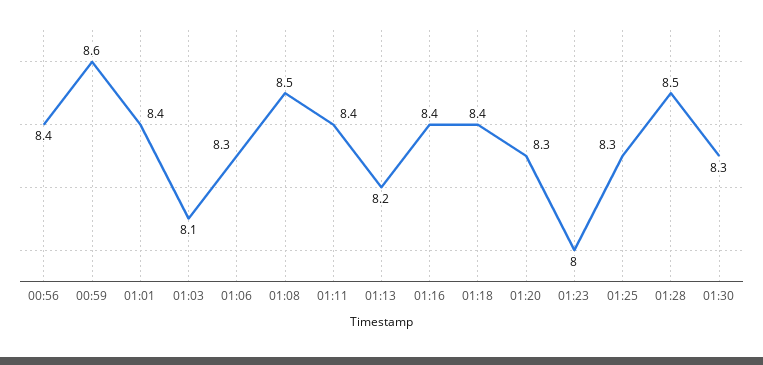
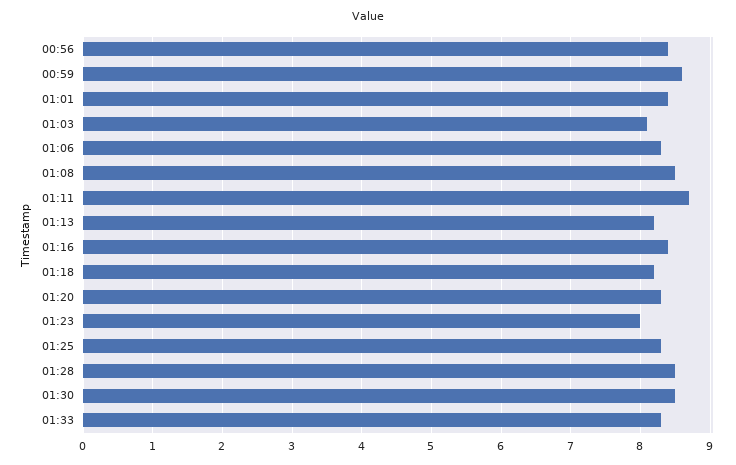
01:11: 8.4 -> 8.7
01:18: 8.4 -> 8.2
01:30: 8.3 -> 8.5
01:33: none -> 8.3

